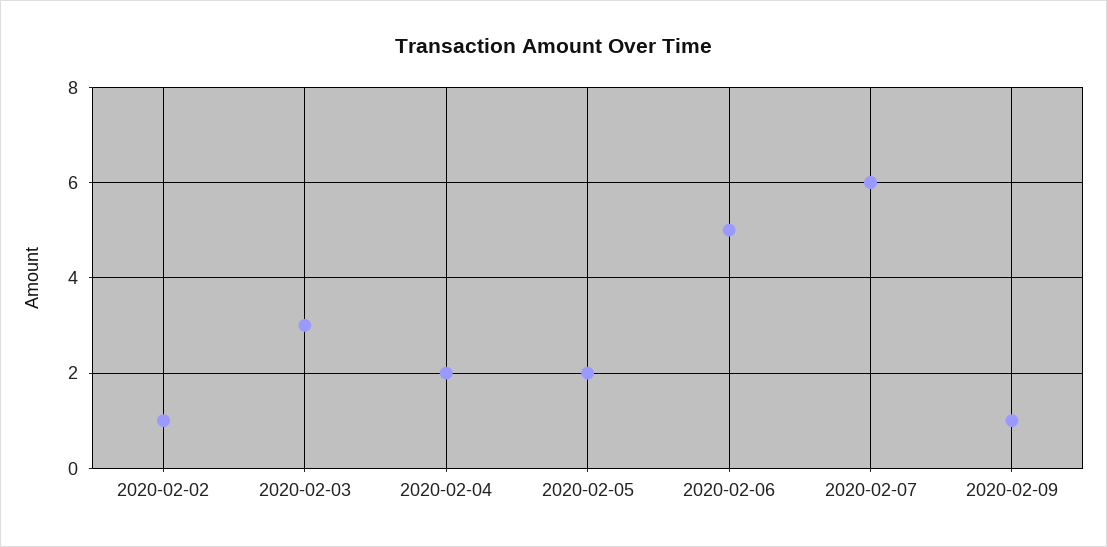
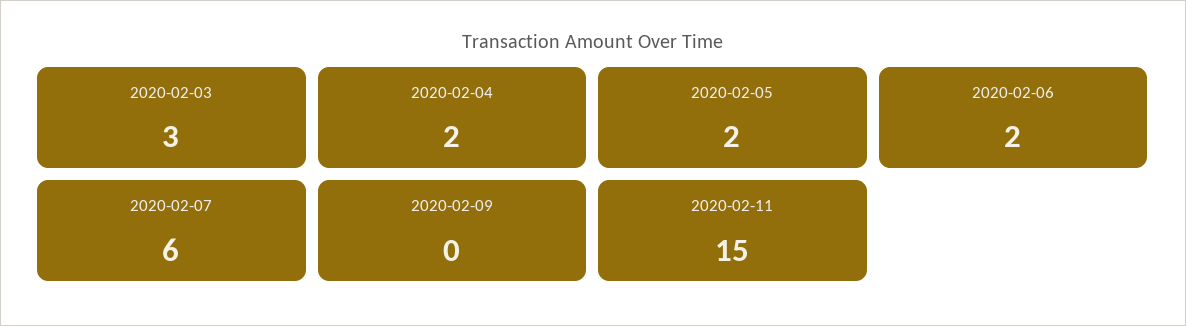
2020-02-02: 1 -> none
2020-02-06: 5 -> 2
2020-02-09: 1 -> 0
2020-02-11: none -> 15

